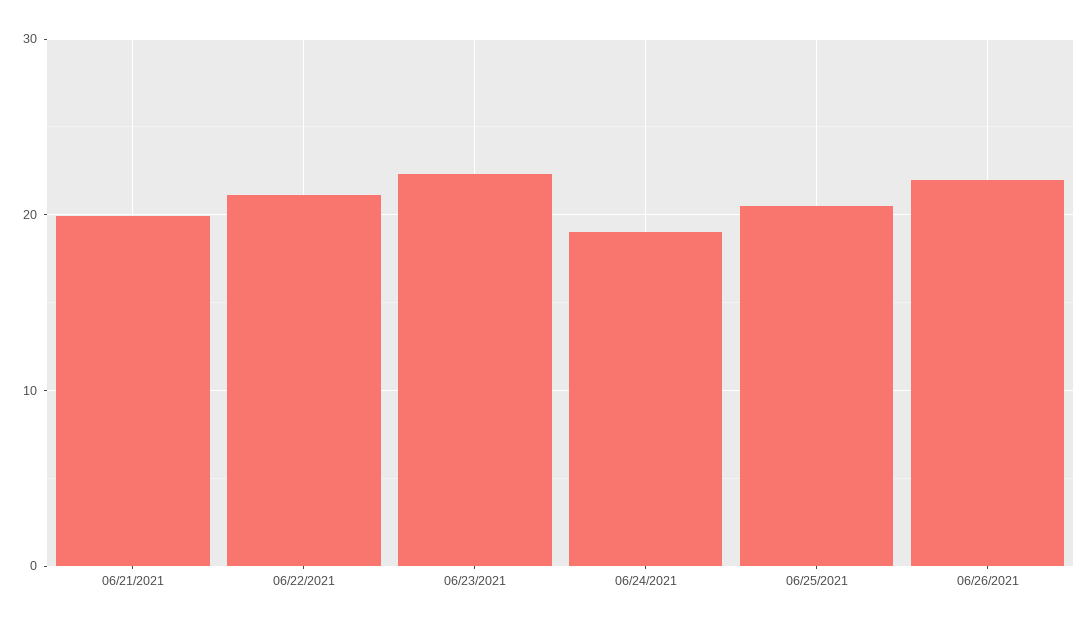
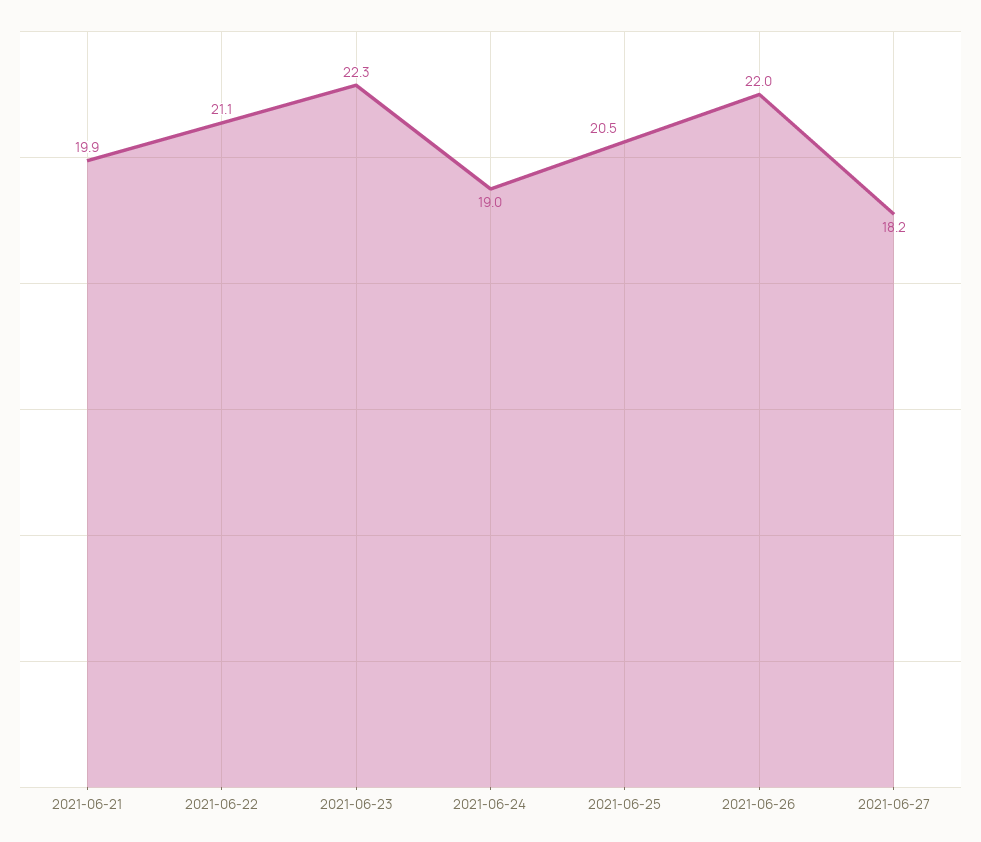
2021-06-27: none -> 18.2

